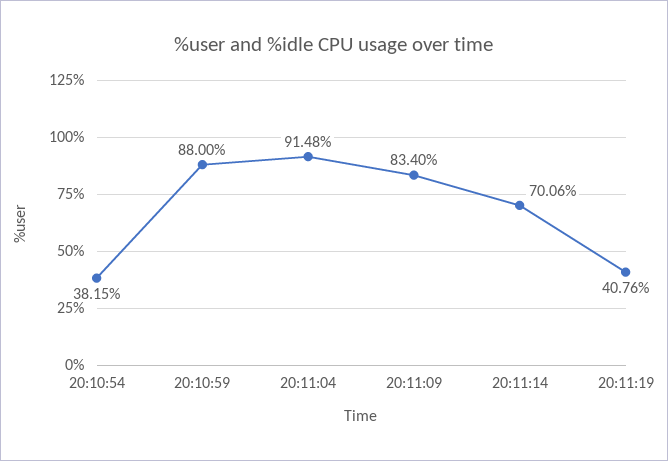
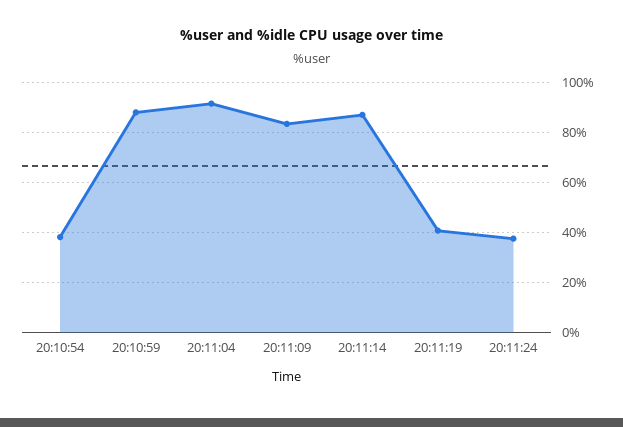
20:11:14: 70.06 -> 87.5
20:11:24: none -> 37.5

